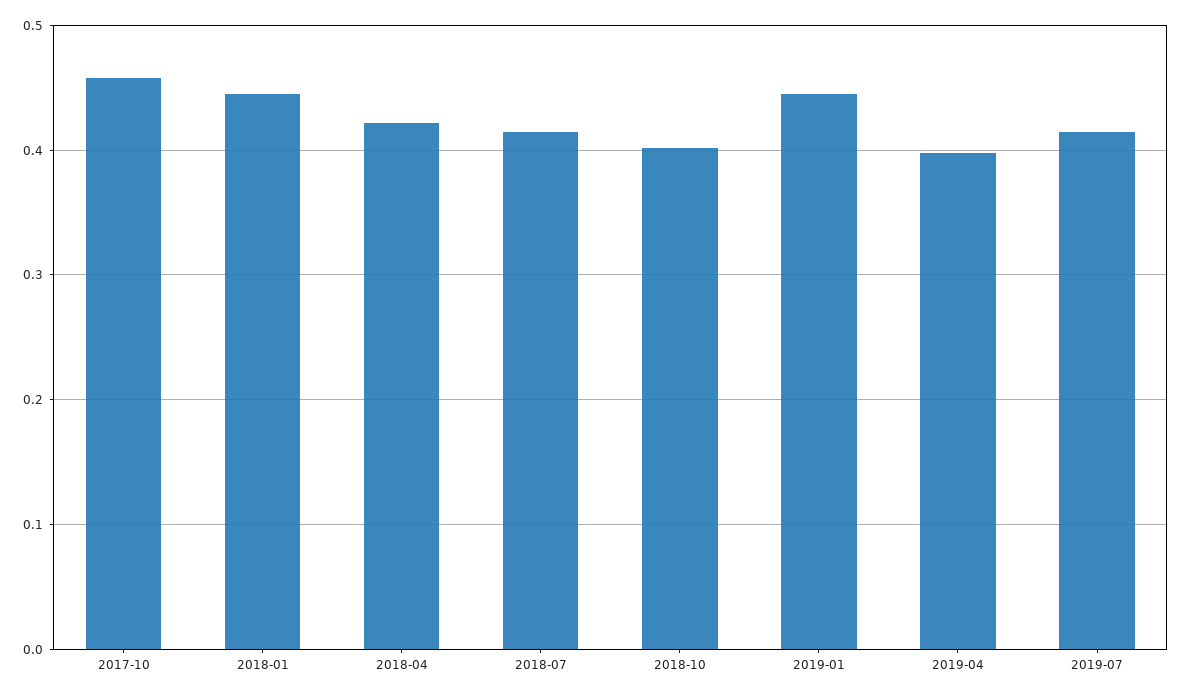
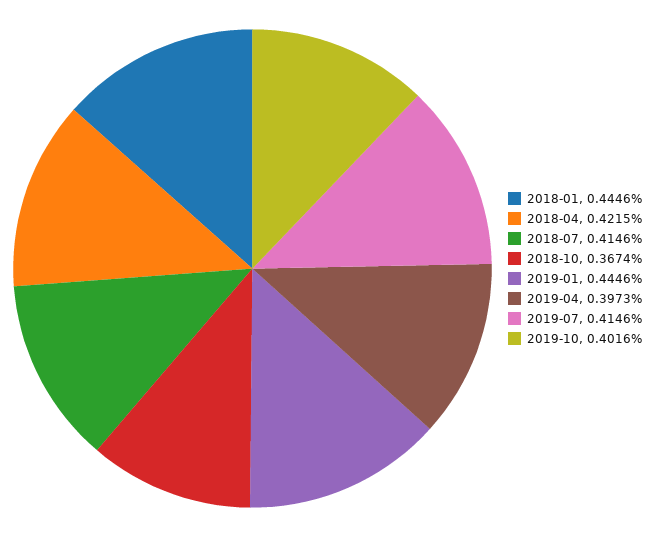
2017-10: 0.46 -> none
2018-10: 0.4 -> 0.3674
2019-10: none -> 0.4016

